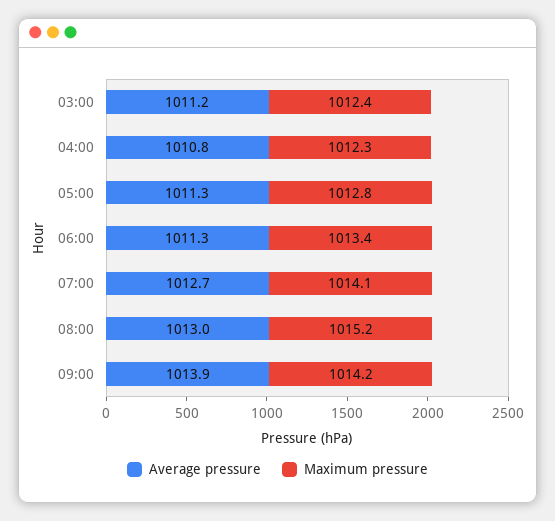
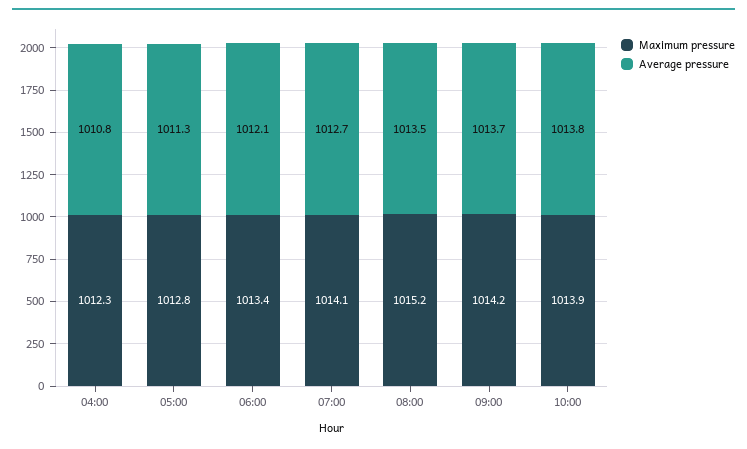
Average pressure, 03:00: 1011.2 -> none
Maximum pressure, 03:00: 1012.4 -> none
Average pressure, 06:00: 1011.3 -> 1012.1
Average pressure, 08:00: 1013 -> 1013.5
Average pressure, 09:00: 1013.9 -> 1013.7
Maximum pressure, 10:00: none -> 1013.9
Average pressure, 10:00: none -> 1013.8

